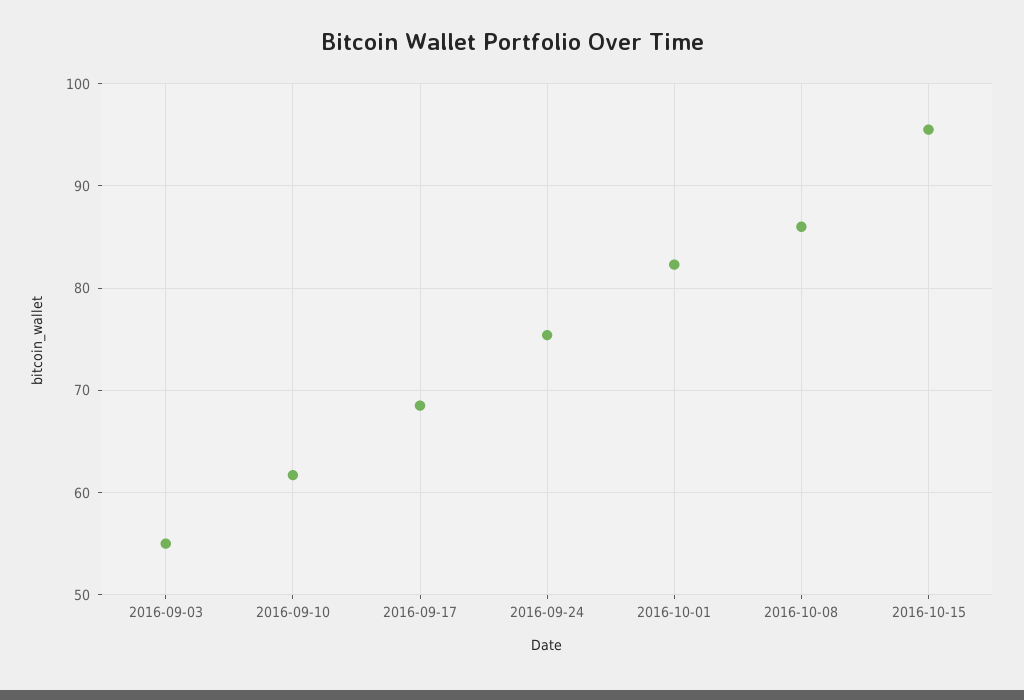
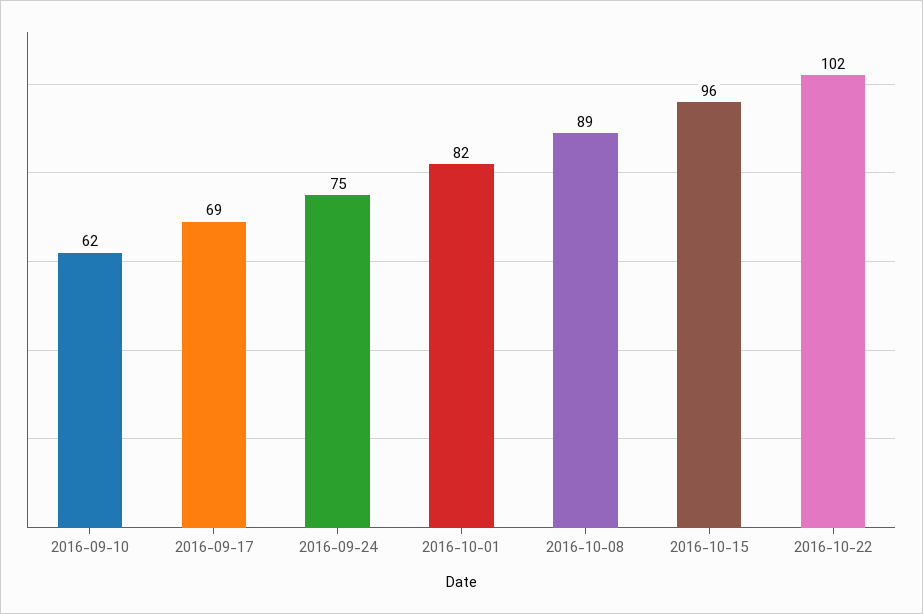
2016-09-03: 55 -> none
2016-10-08: 86 -> 89
2016-10-22: none -> 102

